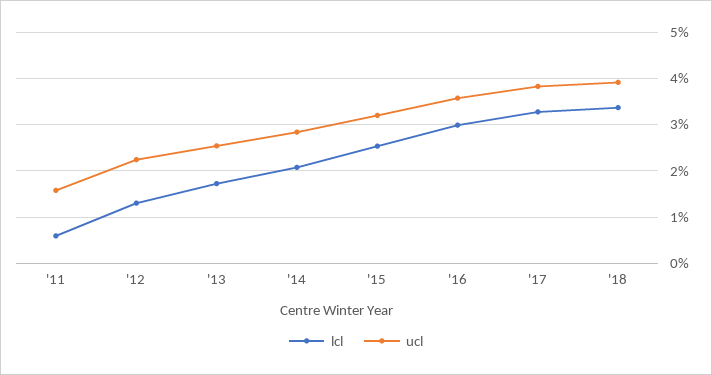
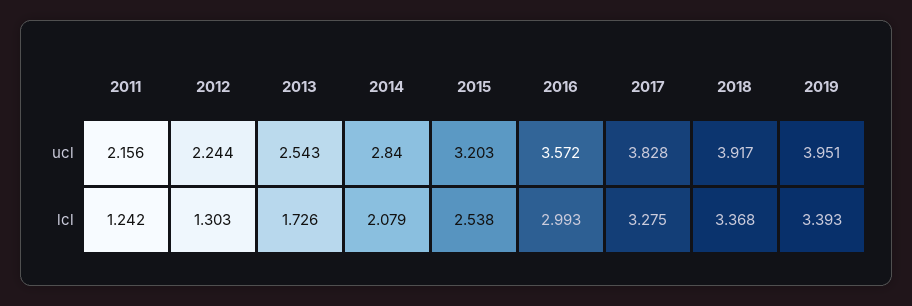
lcl, '11: 0.6 -> 1.242
ucl, '11: 1.6 -> 2.156
ucl, 2019: none -> 3.951
lcl, 2019: none -> 3.393

